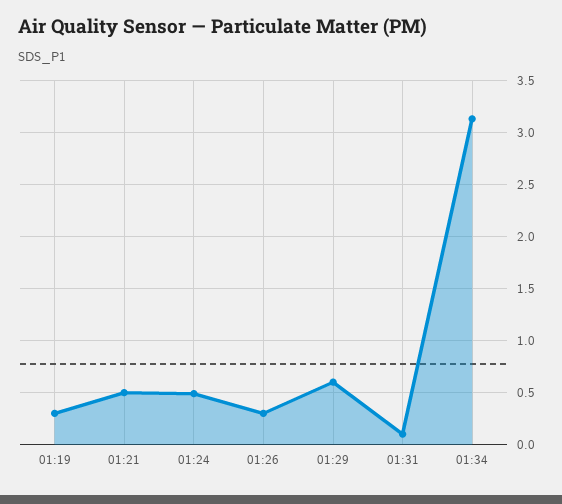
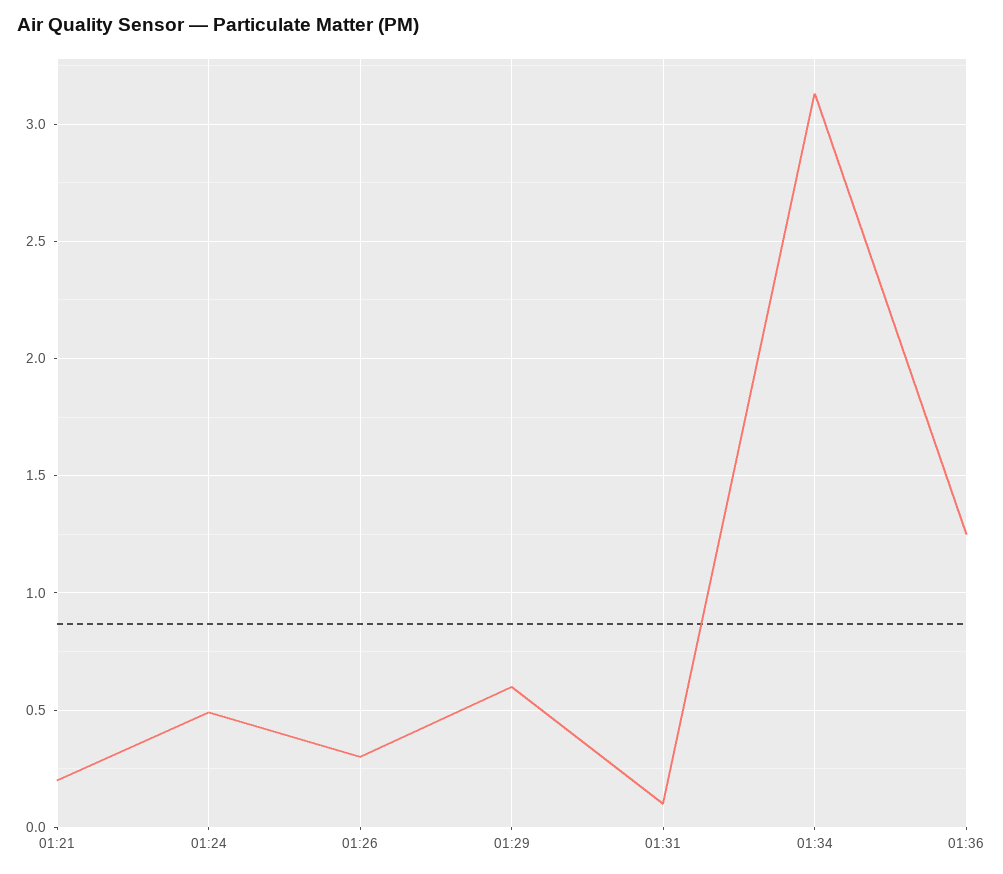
01:19: 0.3 -> none
01:21: 0.5 -> 0.2
01:36: none -> 1.25

